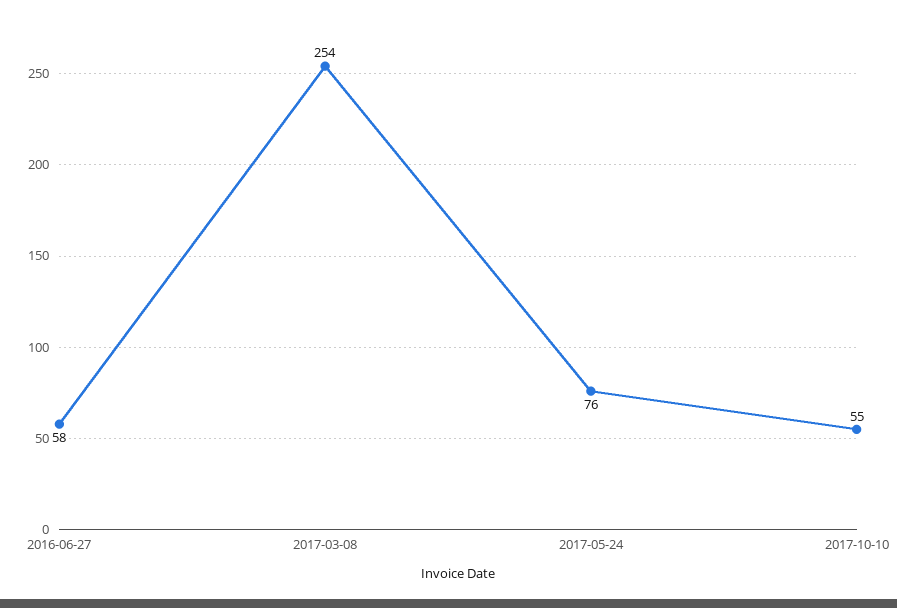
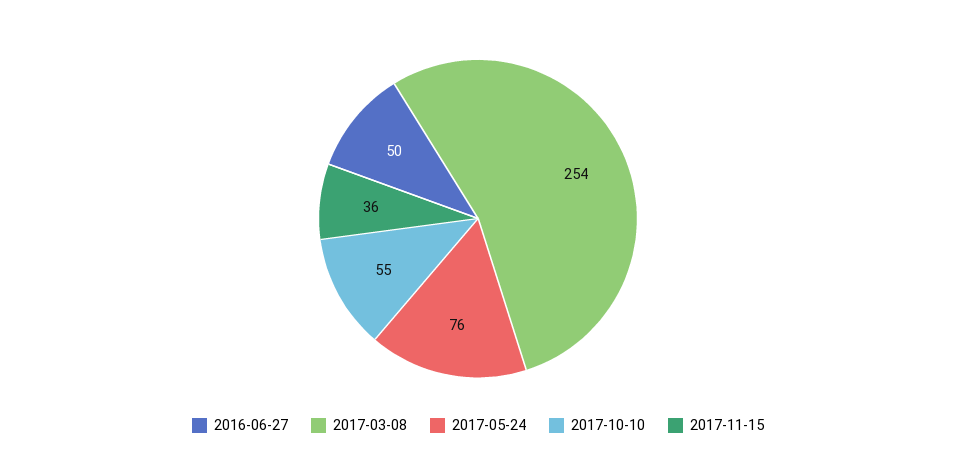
2016-06-27: 58 -> 50
2017-11-15: none -> 36

